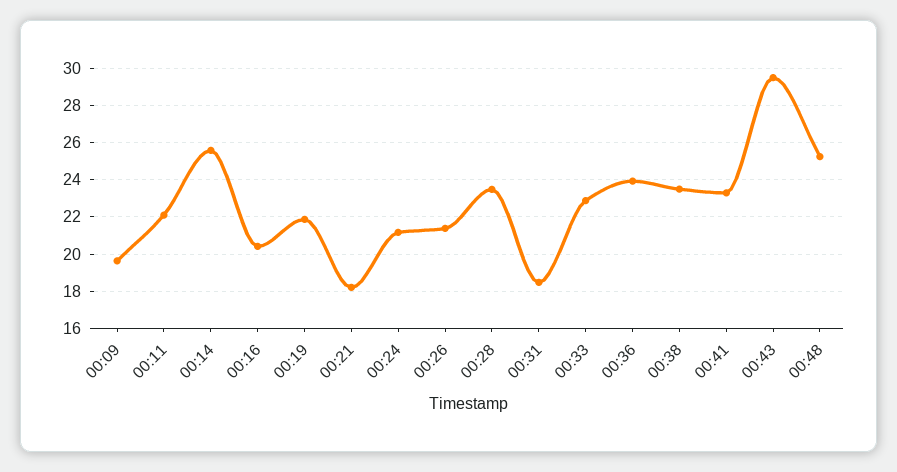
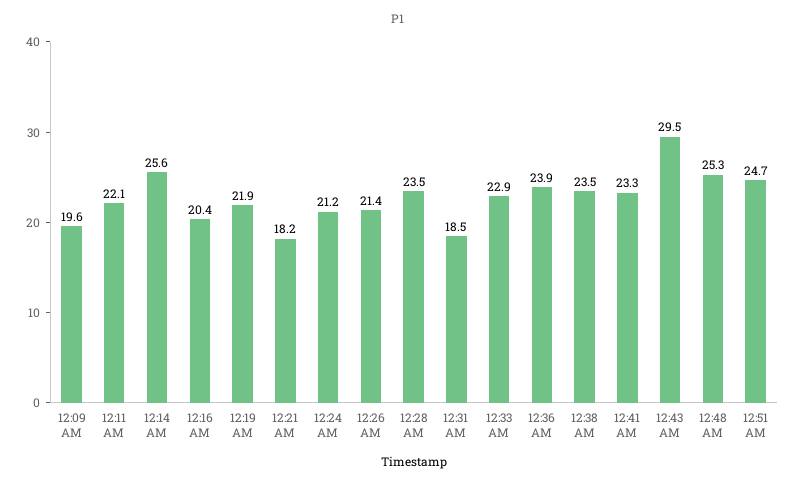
12:51 AM: none -> 24.7

